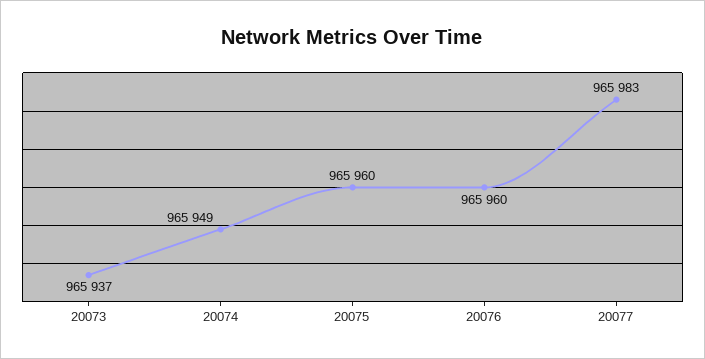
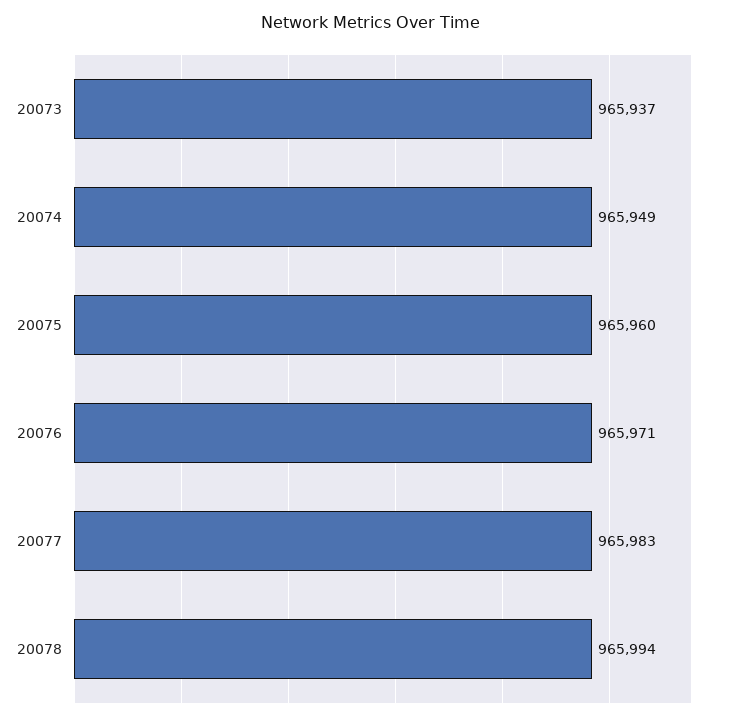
20076: 965960 -> 965971
20078: none -> 965994

